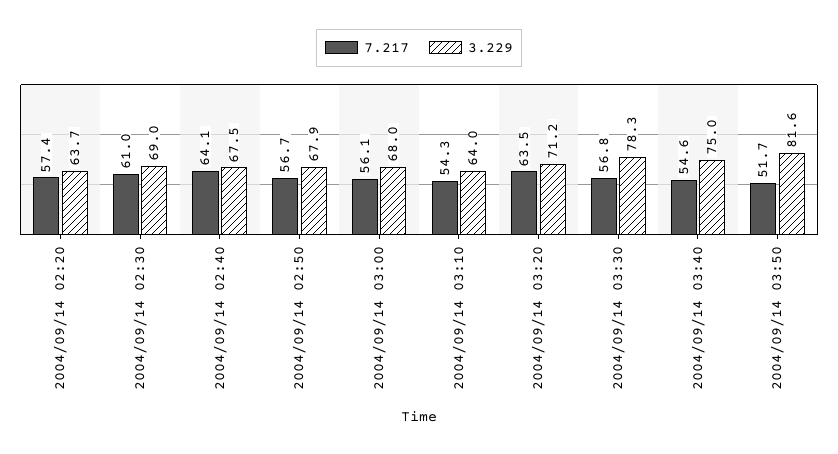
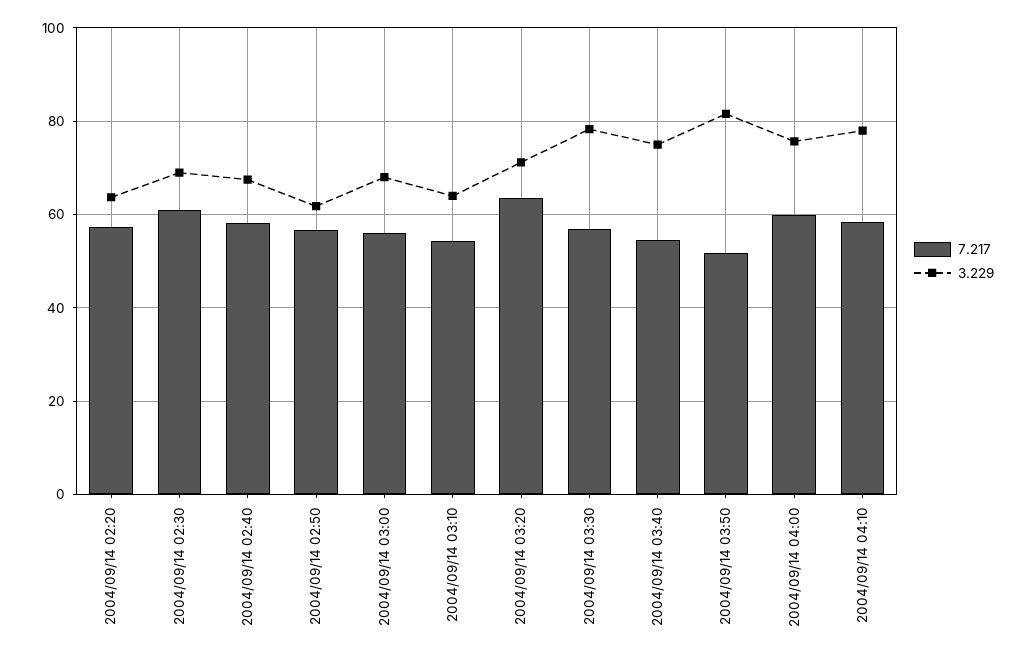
7.217, 2004/09/14 02:40: 64.1 -> 58
3.229, 2004/09/14 02:50: 67.9 -> 62
7.217, 2004/09/14 04:00: none -> 60
3.229, 2004/09/14 04:00: none -> 76
7.217, 2004/09/14 04:10: none -> 58
3.229, 2004/09/14 04:10: none -> 78

